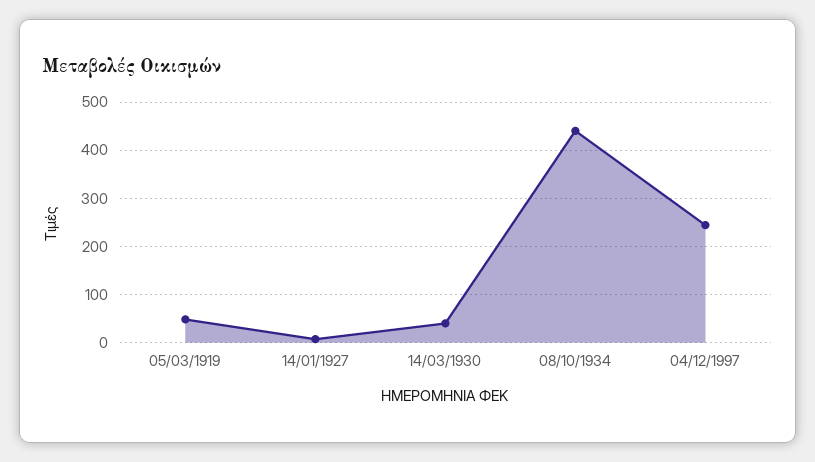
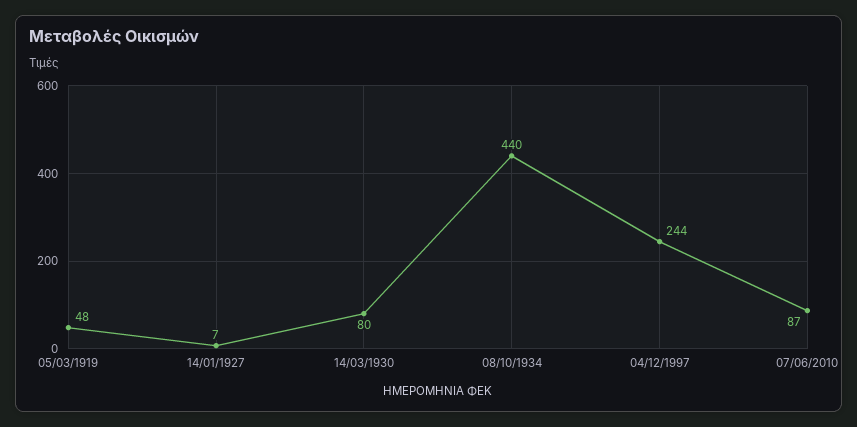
14/03/1930: 40 -> 80
07/06/2010: none -> 87

